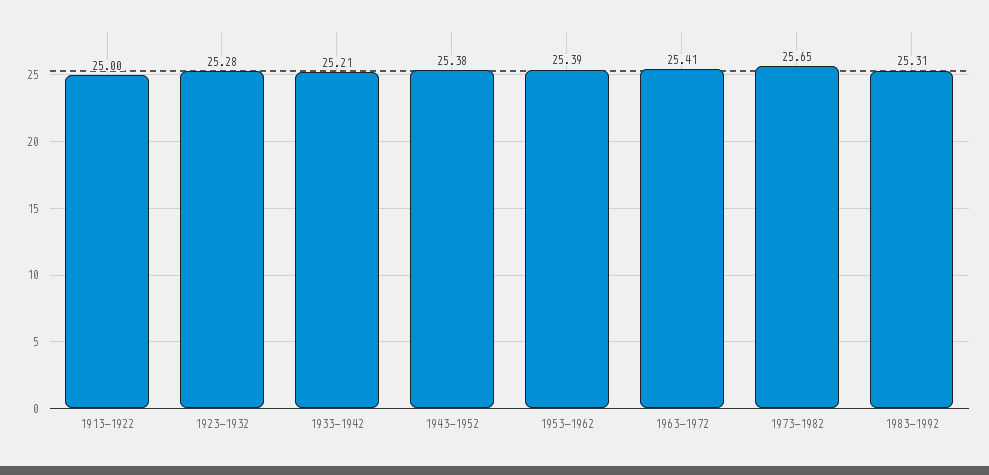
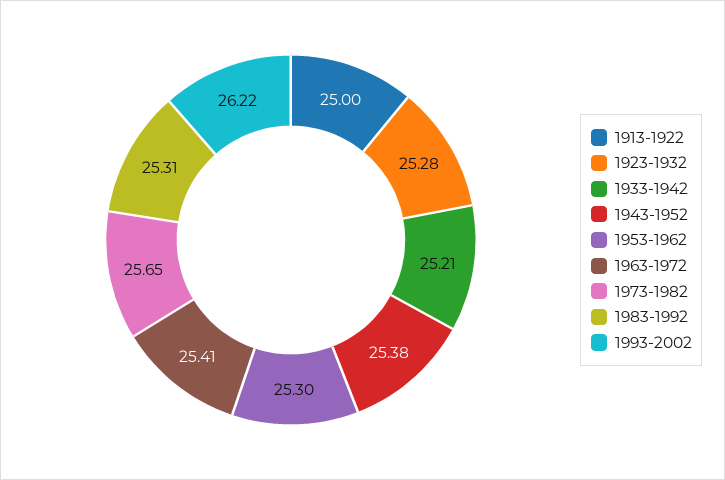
1953-1962: 25.39 -> 25.3
1993-2002: none -> 26.22

